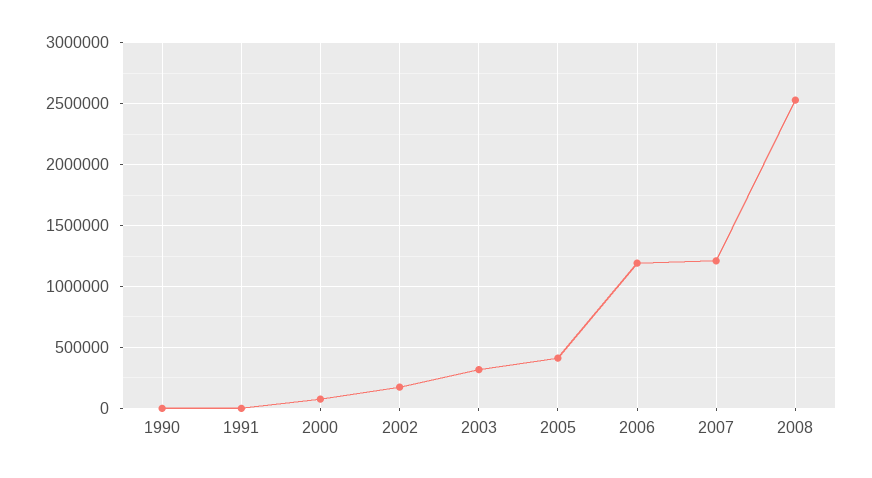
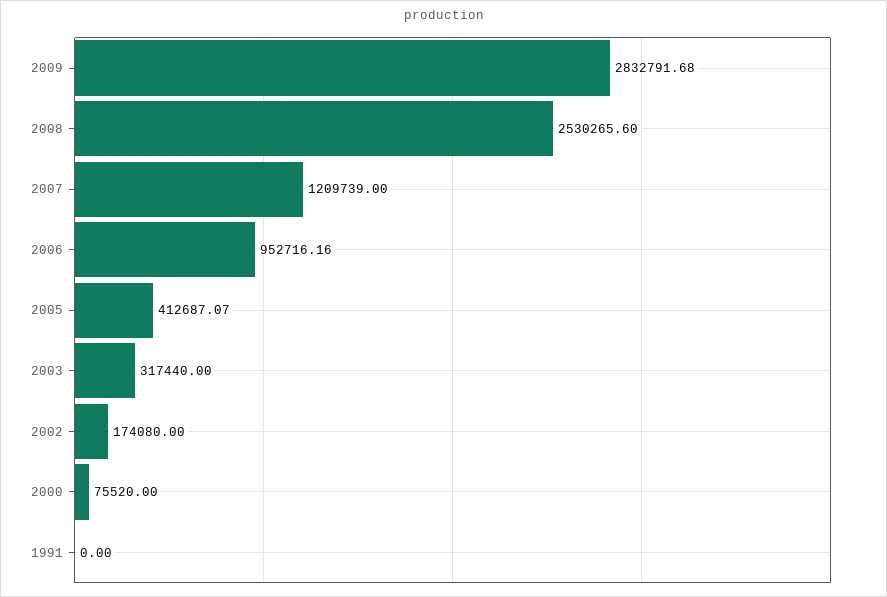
1990: 0 -> none
2006: 1200000 -> 952716.16
2009: none -> 2832791.68

